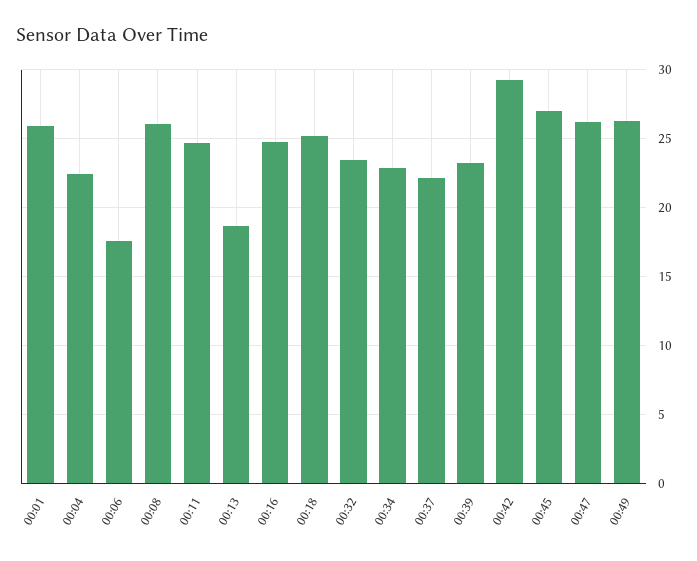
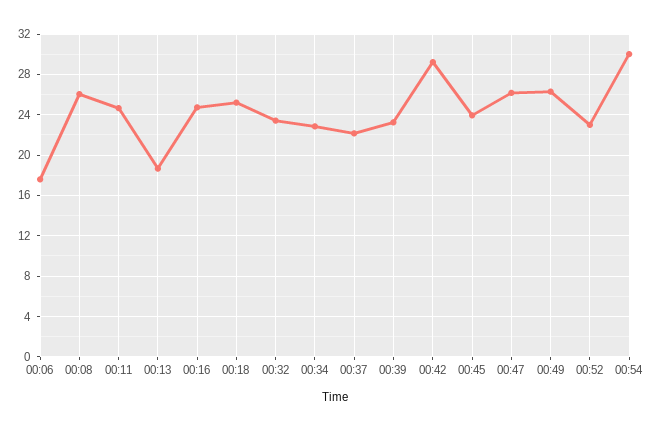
00:01: 26 -> none
00:04: 22.5 -> none
00:45: 27 -> 24
00:52: none -> 23
00:54: none -> 30

